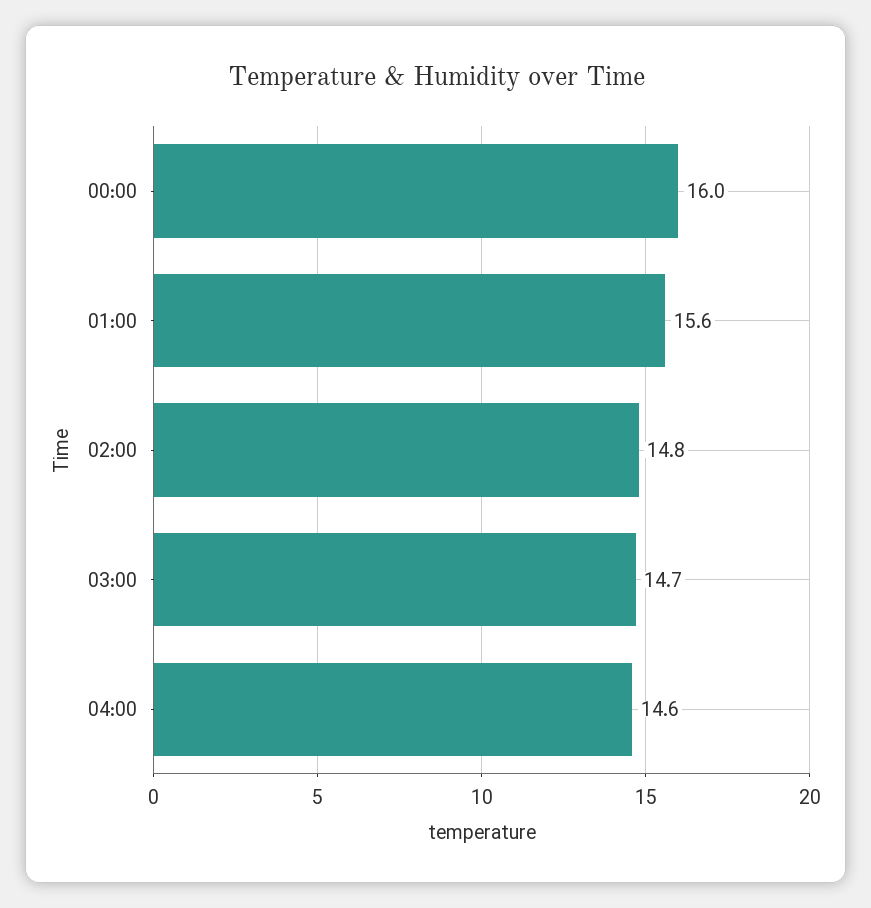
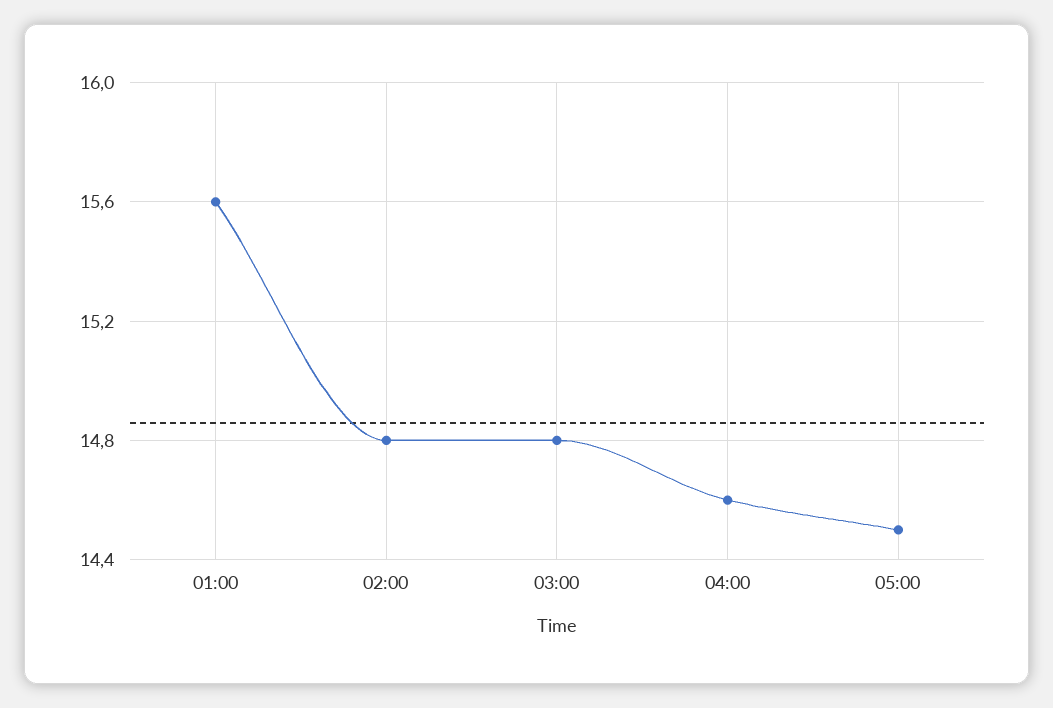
00:00: 16 -> none
03:00: 14.7 -> 14.8
05:00: none -> 14.5

